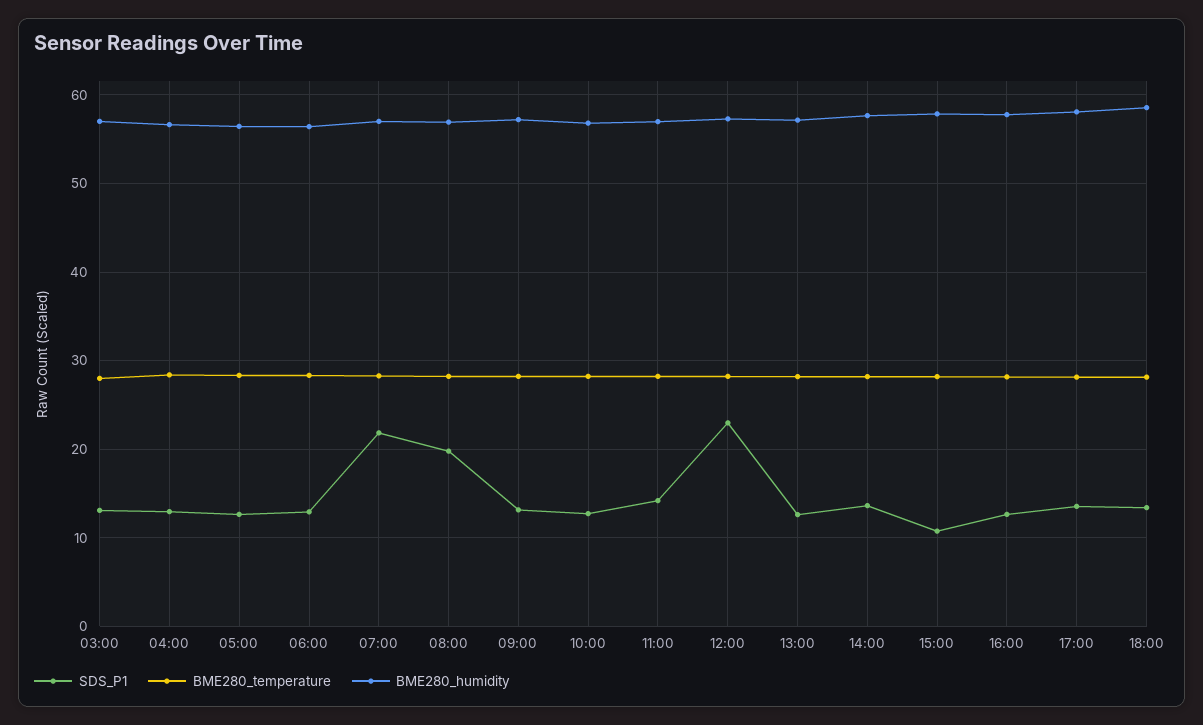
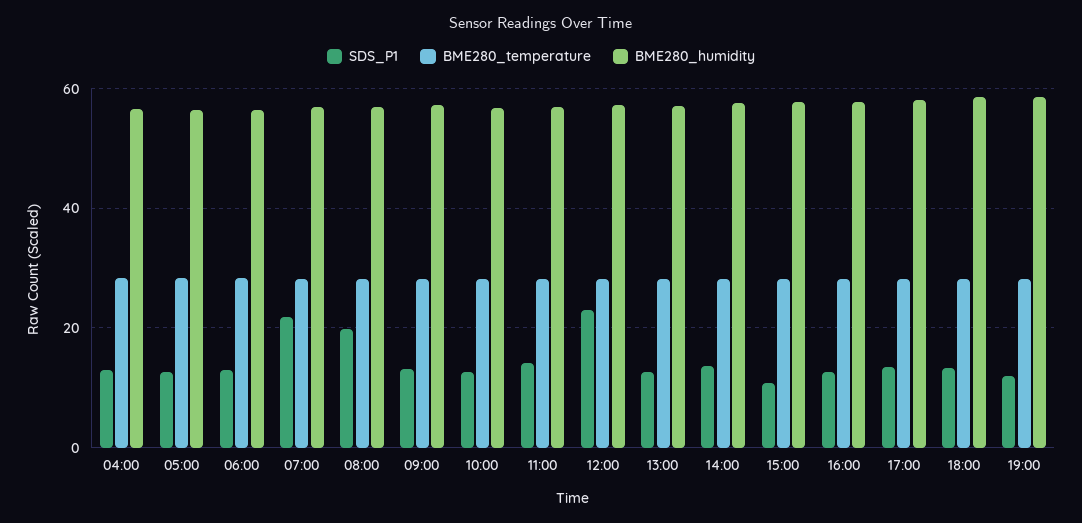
SDS_P1, 03:00: 13 -> none
BME280_temperature, 03:00: 28 -> none
BME280_humidity, 03:00: 57 -> none
SDS_P1, 19:00: none -> 12
BME280_temperature, 19:00: none -> 28
BME280_humidity, 19:00: none -> 58

